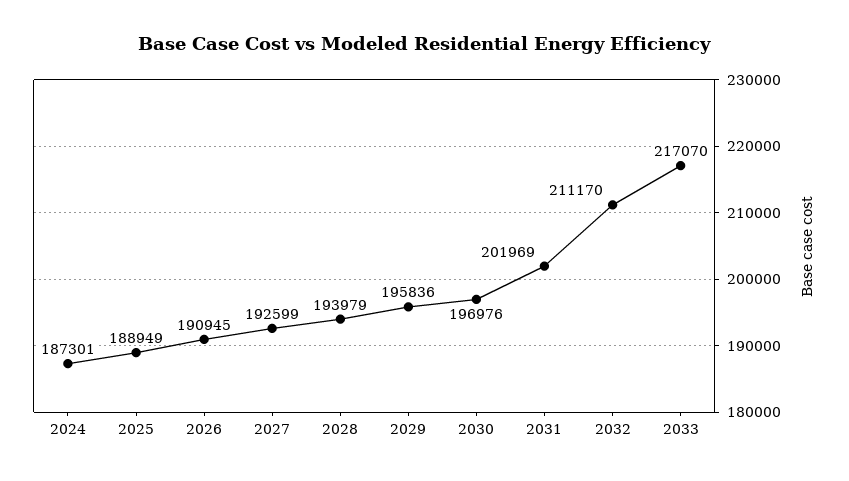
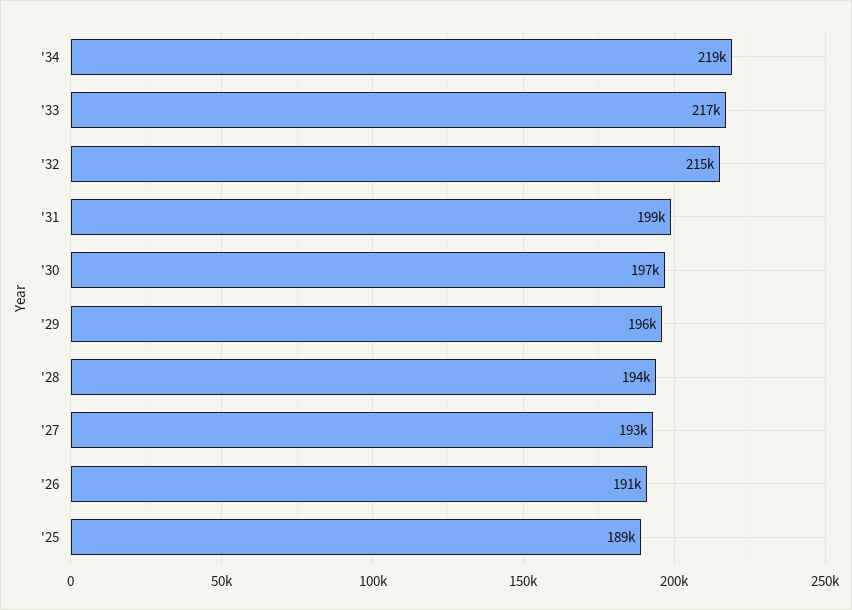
2024: 187301 -> none
2031: 201969 -> 199000
2032: 211170 -> 215000
'34: none -> 219000

